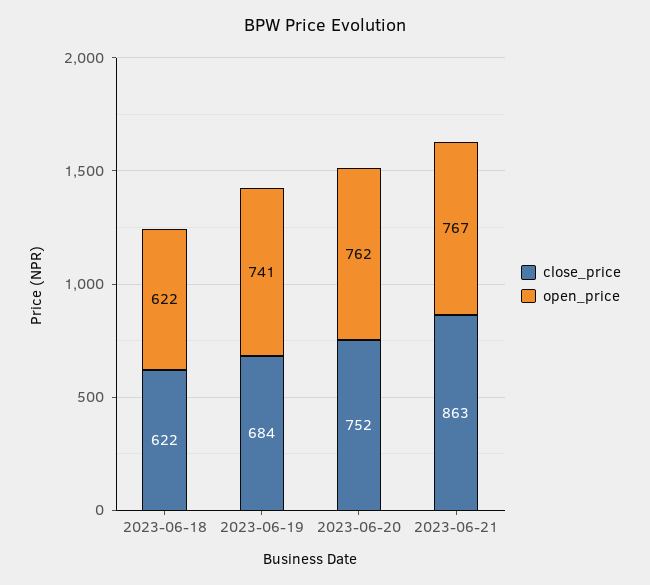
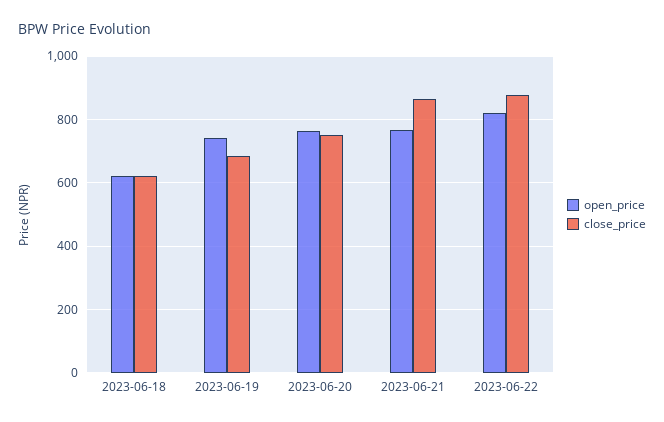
open_price, 2023-06-22: none -> 820
close_price, 2023-06-22: none -> 880

